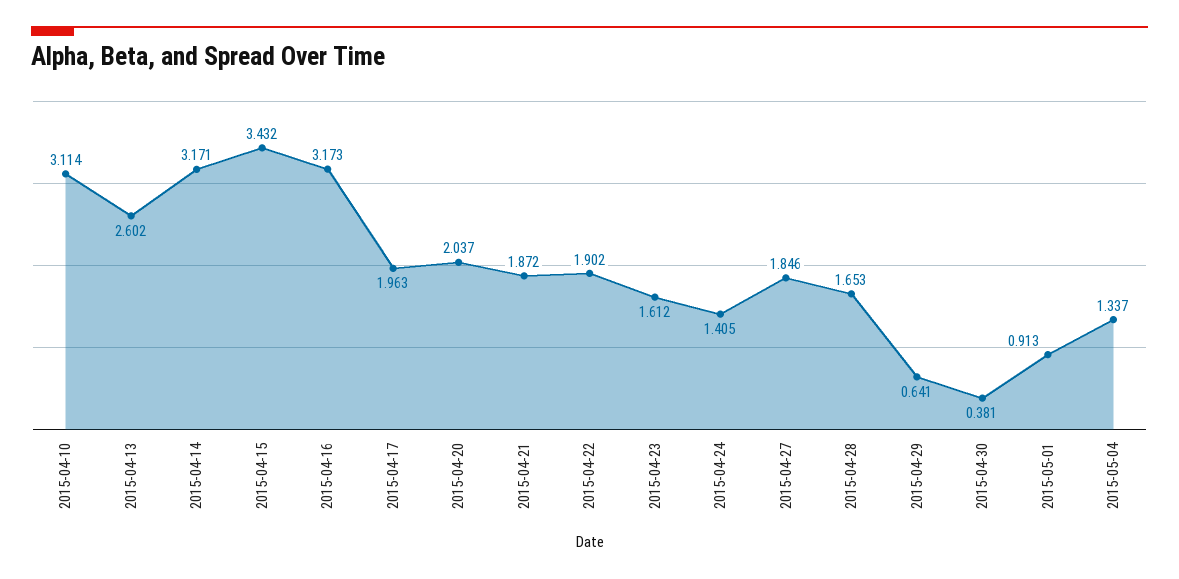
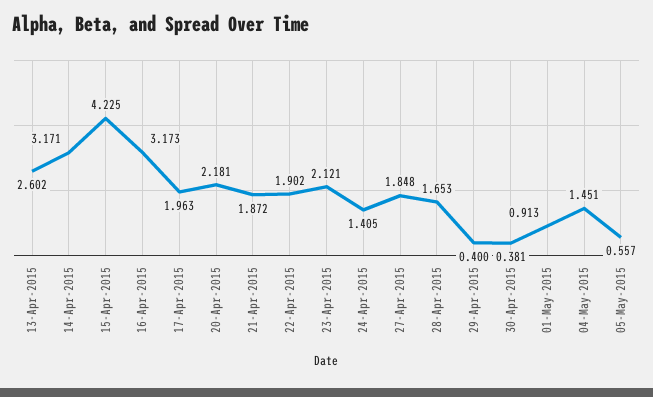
2015-04-10: 3.114 -> none
2015-04-15: 3.432 -> 4.225
2015-04-20: 2.037 -> 2.181
2015-04-23: 1.612 -> 2.121
2015-04-27: 1.846 -> 1.848
2015-04-29: 0.641 -> 0.4
2015-05-04: 1.337 -> 1.451
05-May-2015: none -> 0.557

